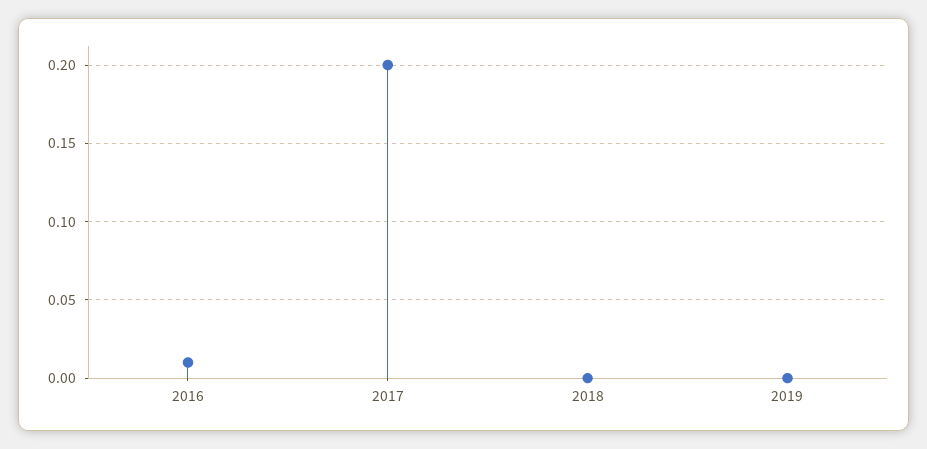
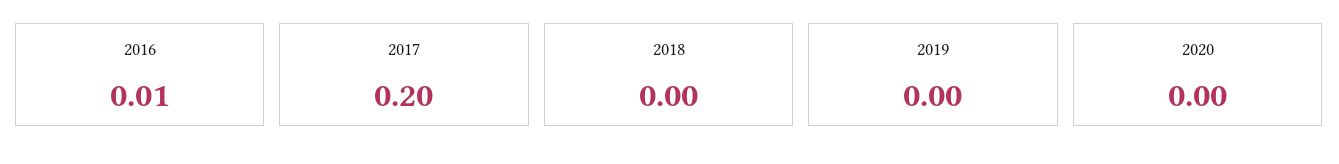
2020: none -> 0

